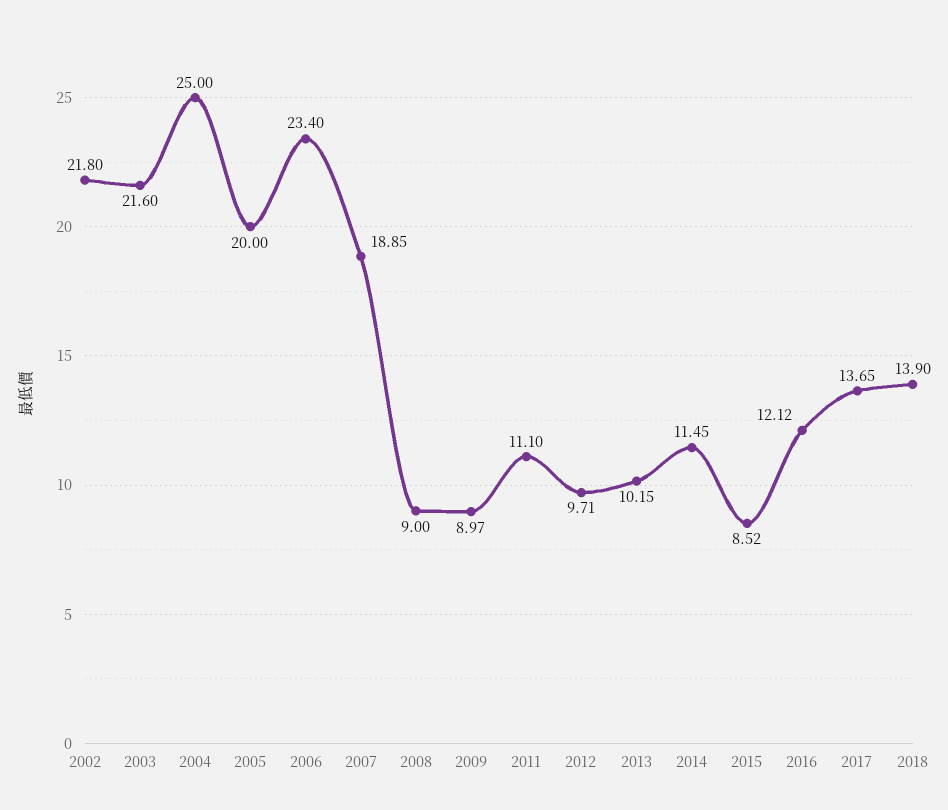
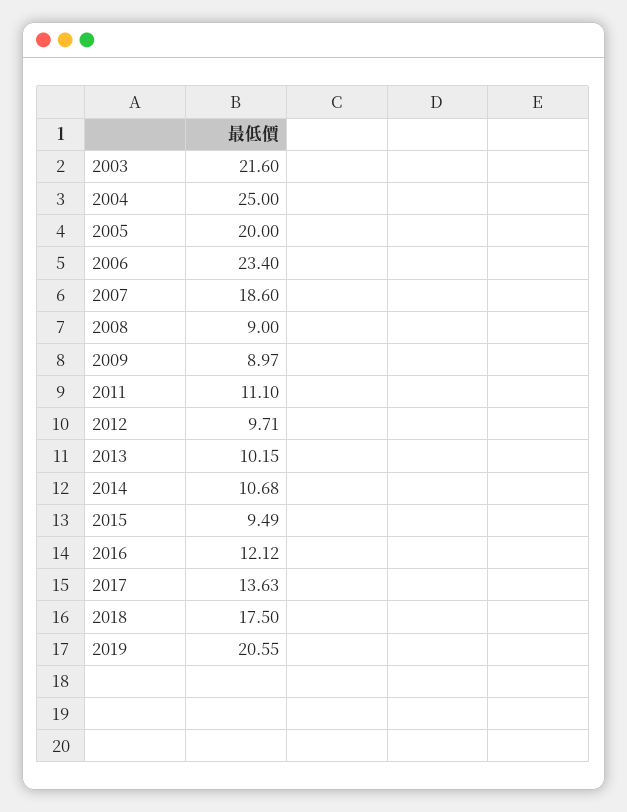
2002: 21.8 -> none
2007: 18.85 -> 18.6
2014: 11.45 -> 10.68
2015: 8.52 -> 9.49
2017: 13.65 -> 13.63
2018: 13.9 -> 17.5
2019: none -> 20.55

